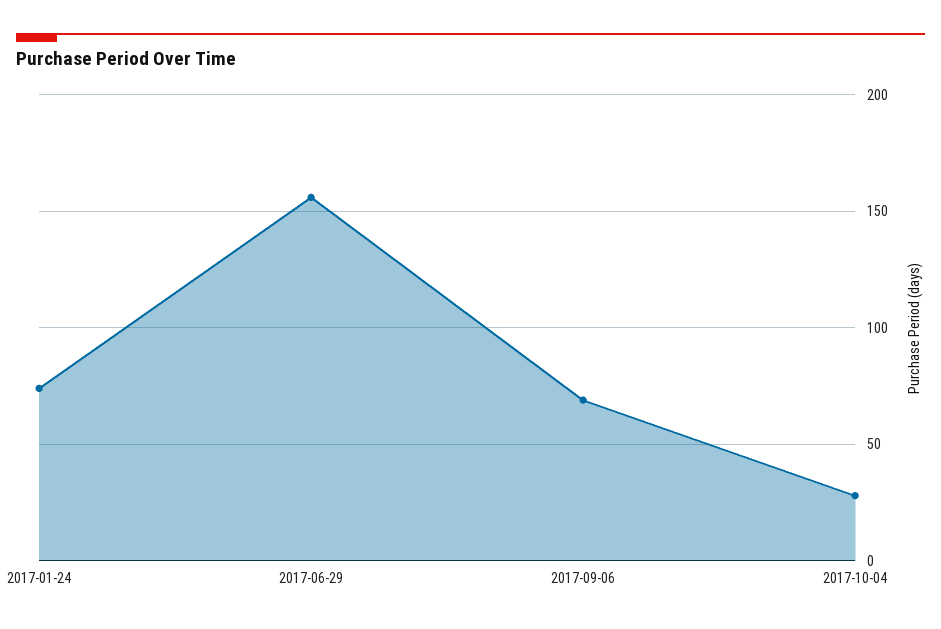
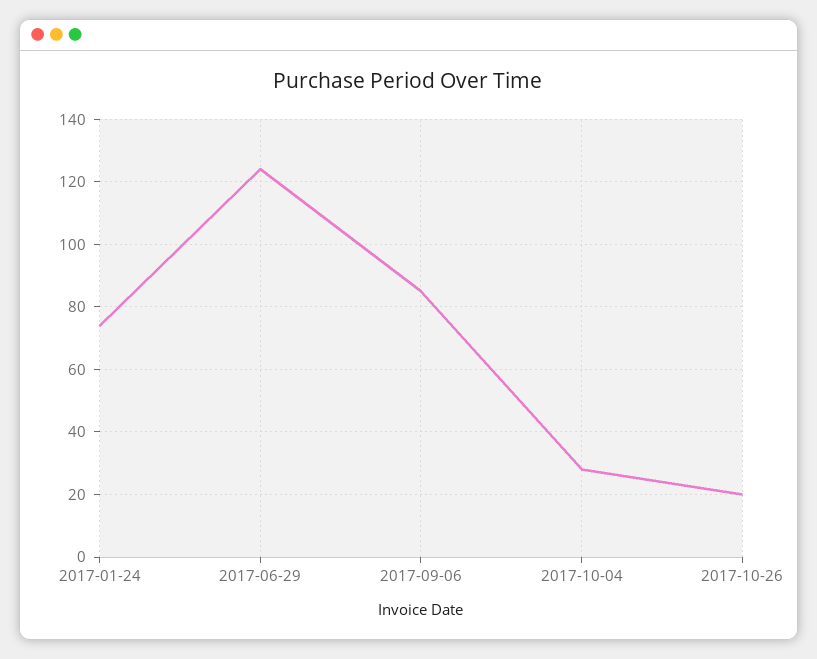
2017-06-29: 155 -> 125
2017-09-06: 70 -> 85
2017-10-26: none -> 20

